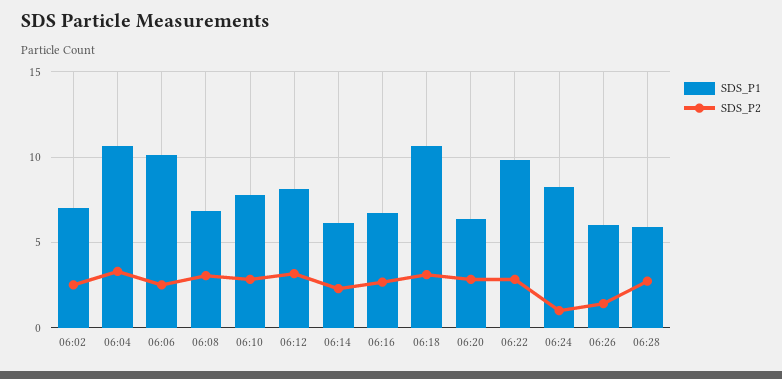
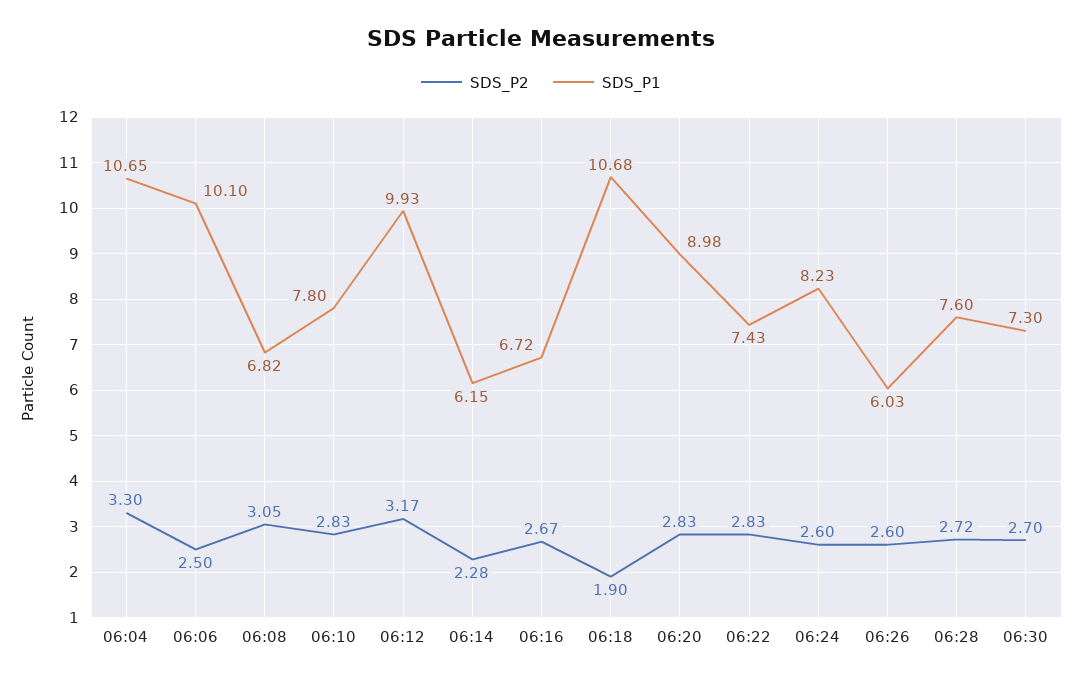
SDS_P1, 06:02: 7 -> none
SDS_P2, 06:02: 2.5 -> none
SDS_P1, 06:12: 8 -> 9.93
SDS_P2, 06:18: 3 -> 1.9
SDS_P1, 06:20: 6.5 -> 8.98
SDS_P1, 06:22: 10 -> 7.43
SDS_P2, 06:24: 1 -> 2.6
SDS_P2, 06:26: 1.5 -> 2.6
SDS_P1, 06:28: 6 -> 7.6
SDS_P2, 06:30: none -> 2.7
SDS_P1, 06:30: none -> 7.3

